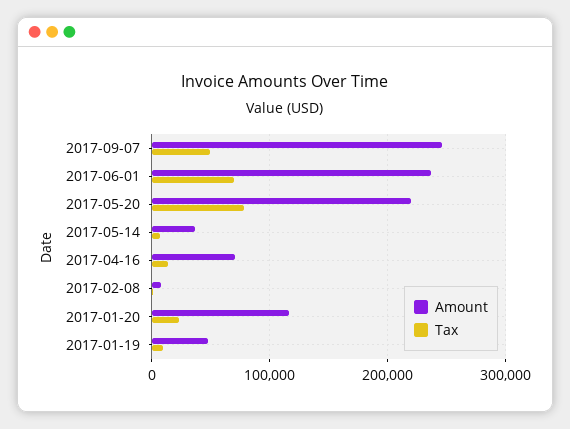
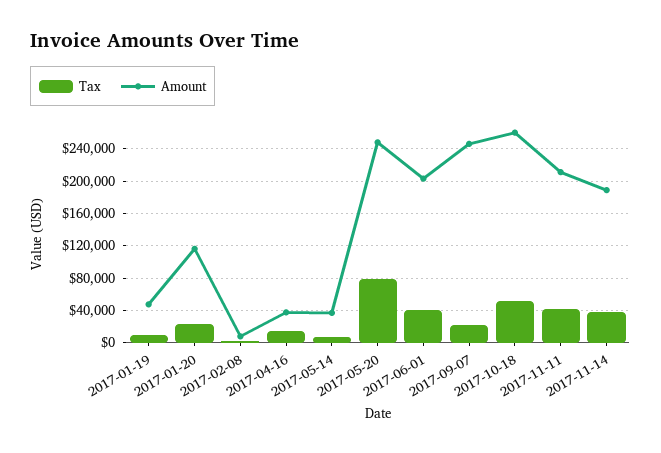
Tax, 2017-09-07: 50000 -> 20000
Amount, 2017-06-01: 240000 -> 200000
Tax, 2017-06-01: 70000 -> 40000
Amount, 2017-05-20: 220000 -> 250000
Amount, 2017-04-16: 70000 -> 40000
Tax, 2017-10-18: none -> 50000
Amount, 2017-10-18: none -> 260000
Tax, 2017-11-11: none -> 40000
Amount, 2017-11-11: none -> 210000
Tax, 2017-11-14: none -> 40000
Amount, 2017-11-14: none -> 190000

